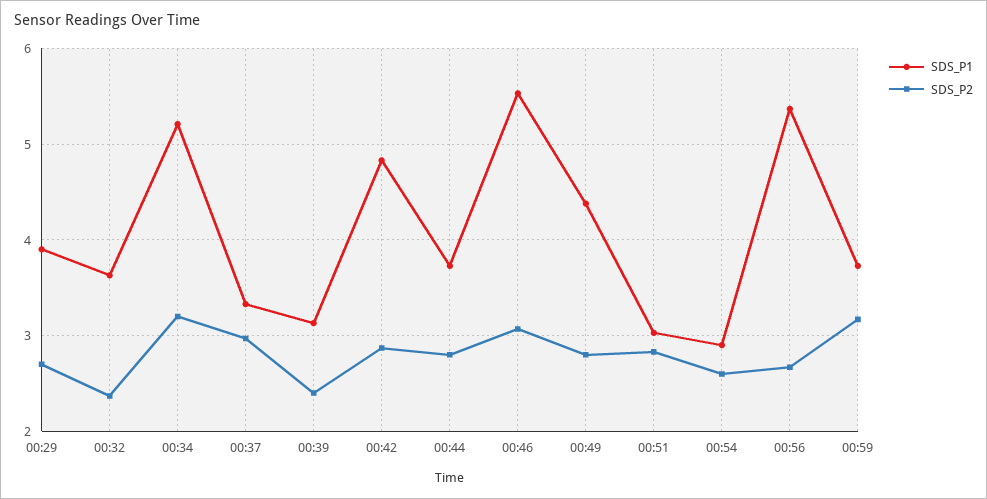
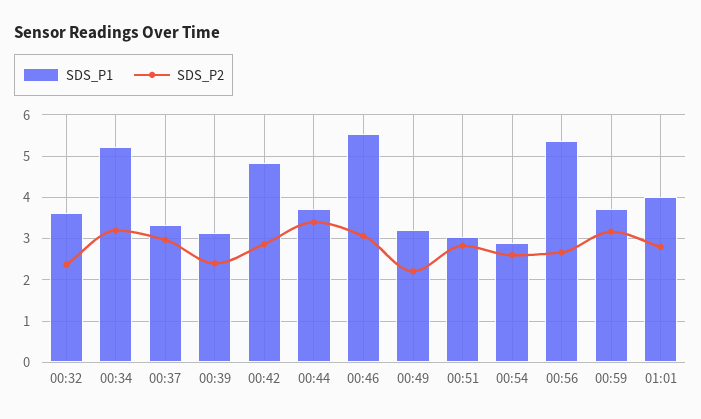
SDS_P1, 00:29: 3.9 -> none
SDS_P2, 00:29: 2.7 -> none
SDS_P2, 00:44: 2.8 -> 3.4
SDS_P1, 00:49: 4.4 -> 3.2
SDS_P2, 00:49: 2.8 -> 2.2
SDS_P1, 01:01: none -> 4
SDS_P2, 01:01: none -> 2.8

